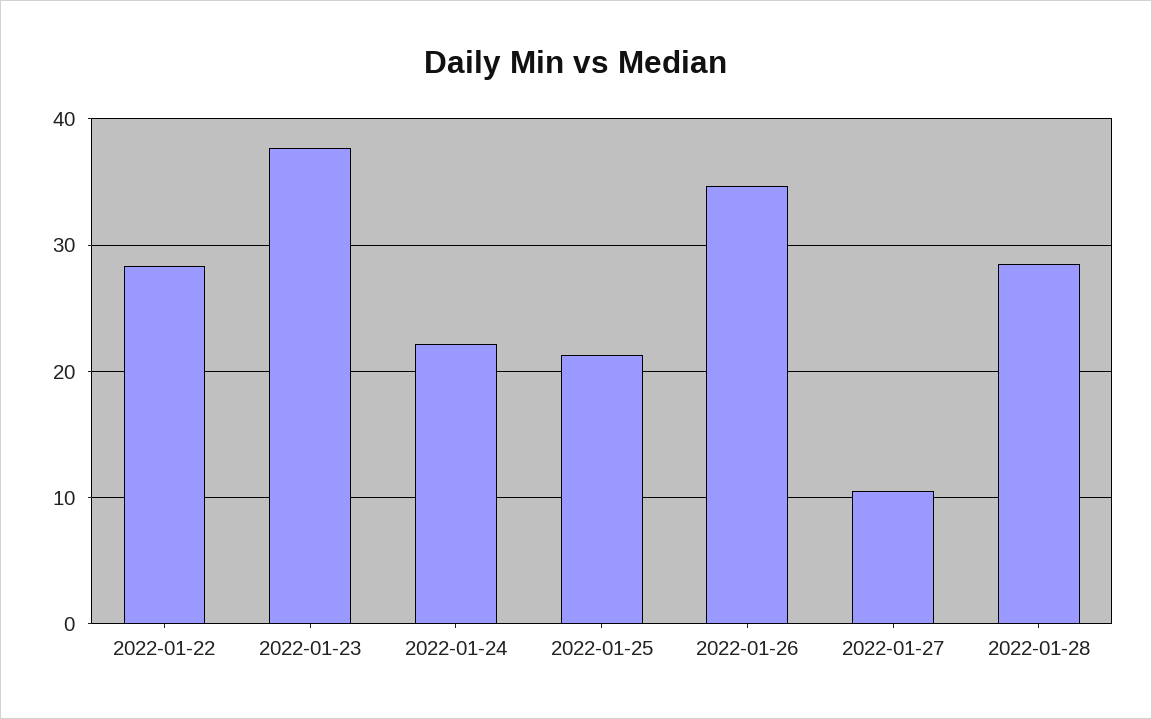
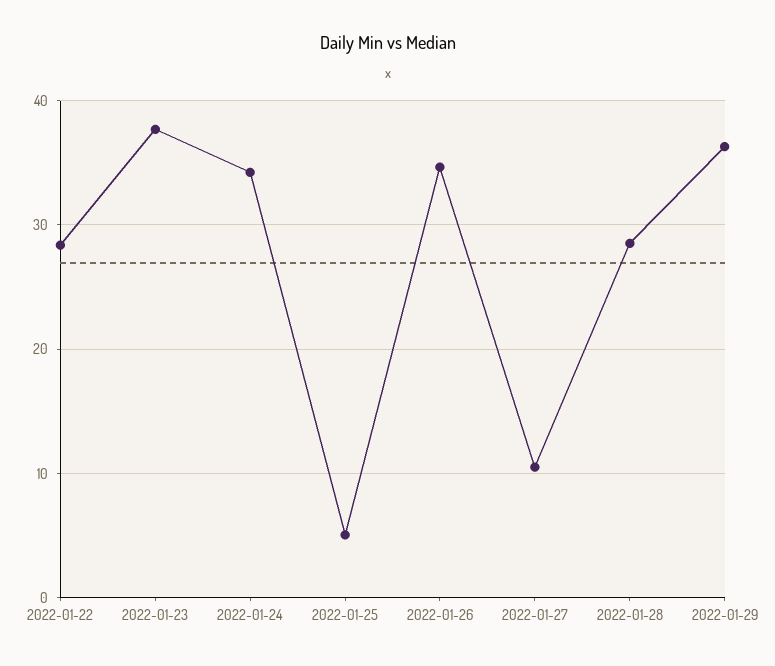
2022-01-24: 22 -> 34
2022-01-25: 21 -> 5
2022-01-29: none -> 36

